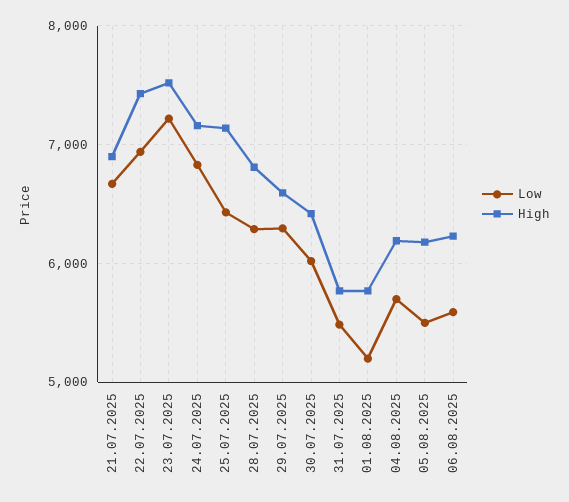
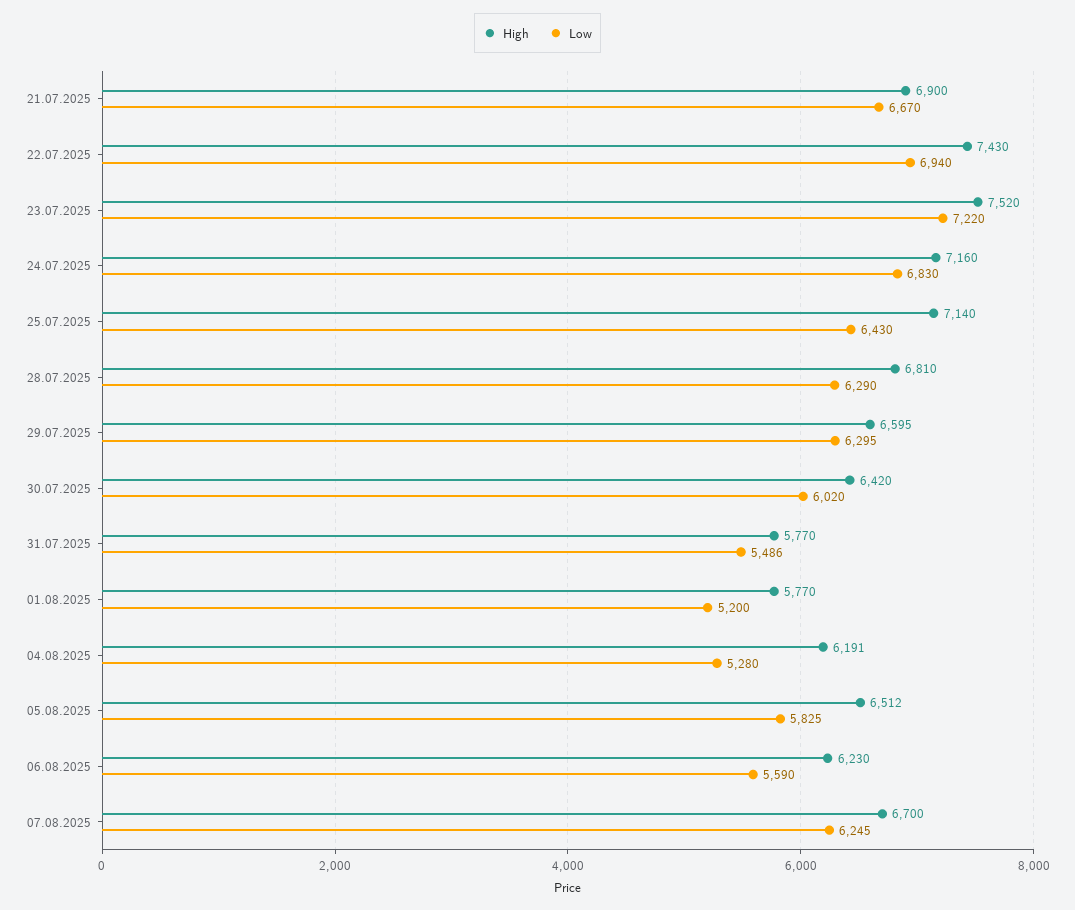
Low, 04.08.2025: 5700 -> 5280
Low, 05.08.2025: 5500 -> 5825
High, 05.08.2025: 6200 -> 6512
High, 07.08.2025: none -> 6700
Low, 07.08.2025: none -> 6245

